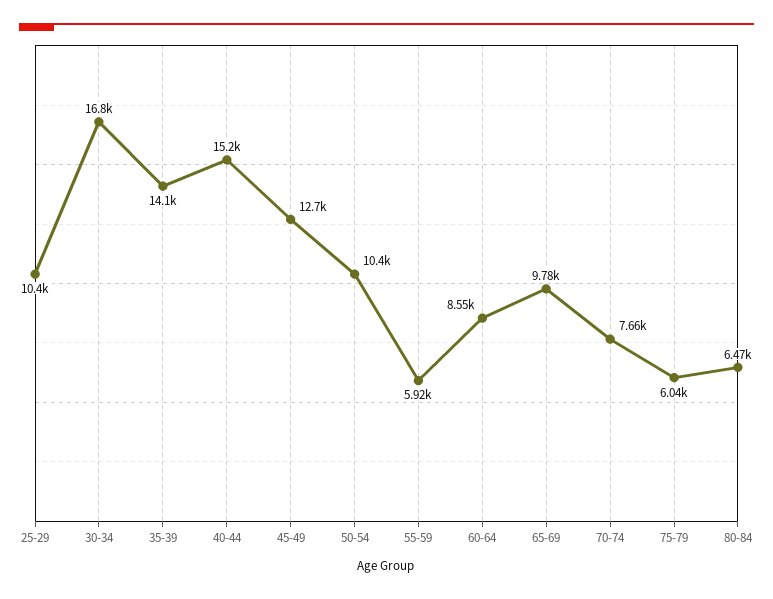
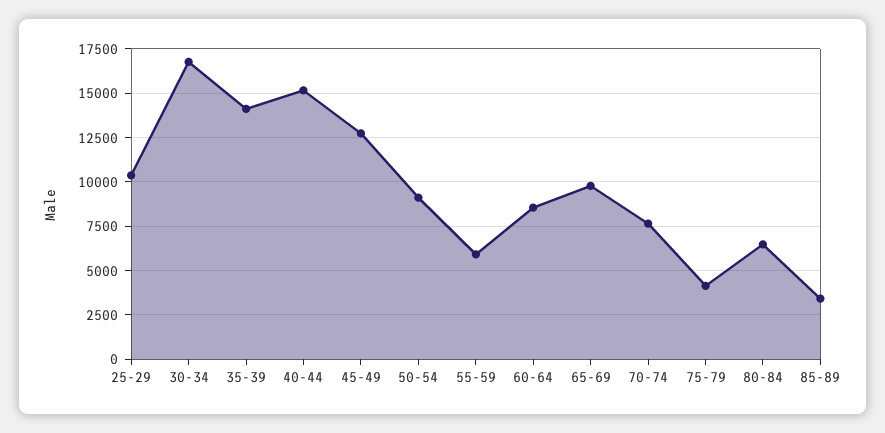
50-54: 10400 -> 9000
75-79: 6040 -> 4000
85-89: none -> 3500

